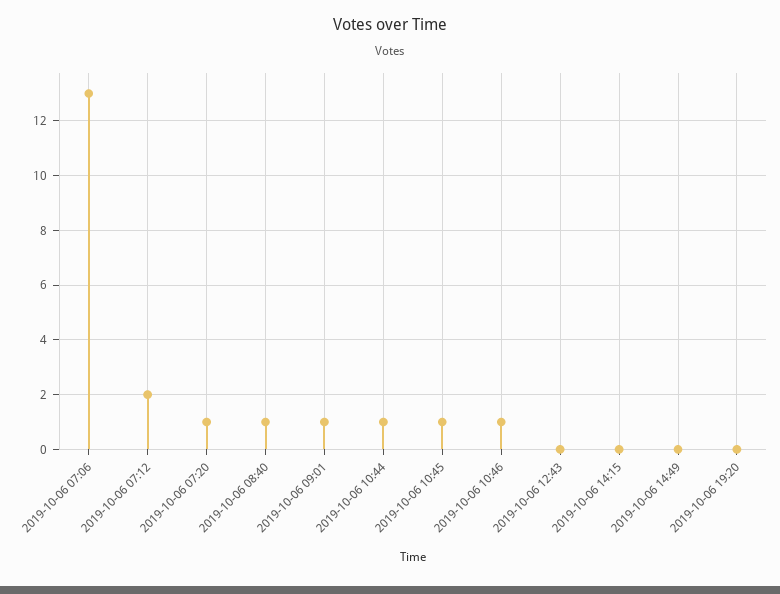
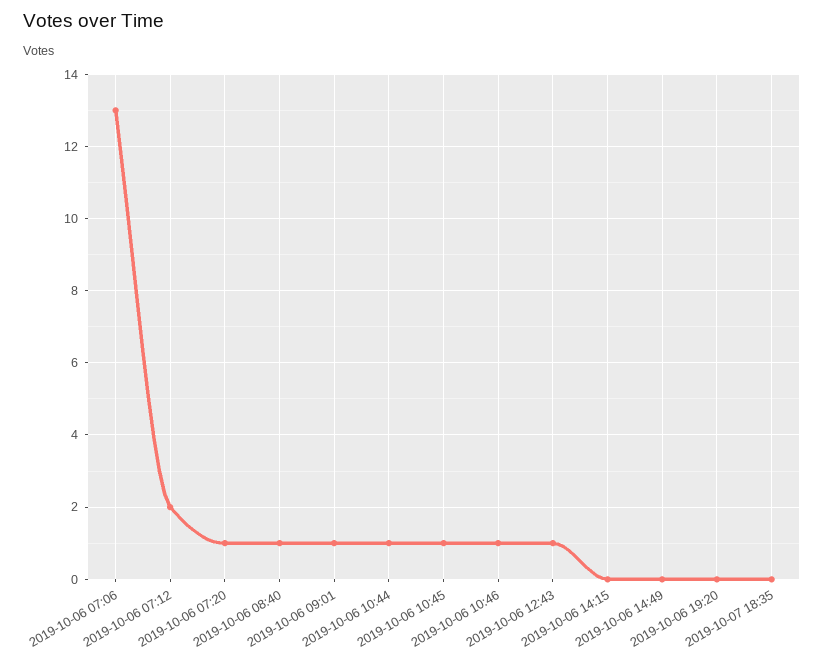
2019-10-06 12:43: 0 -> 1
2019-10-07 18:35: none -> 0

